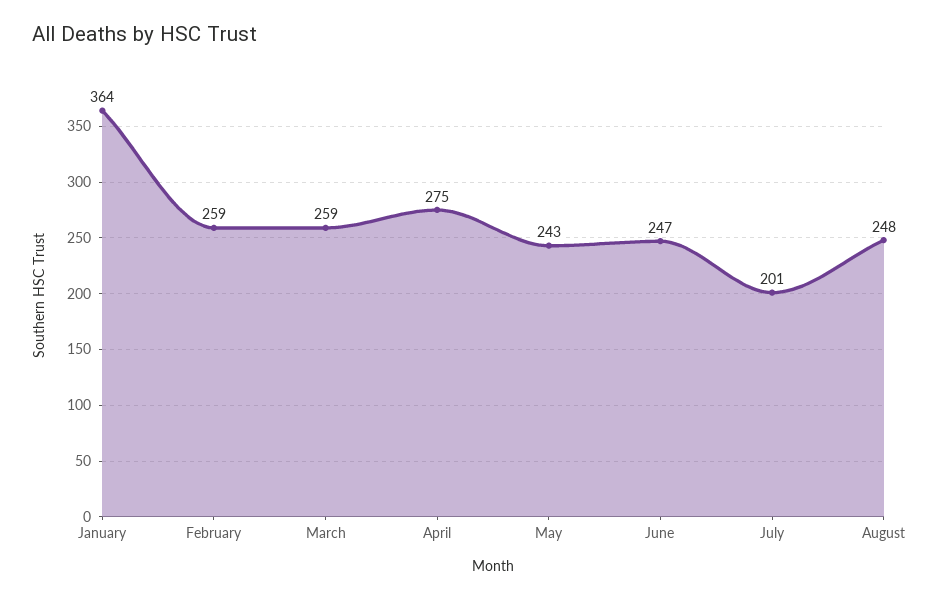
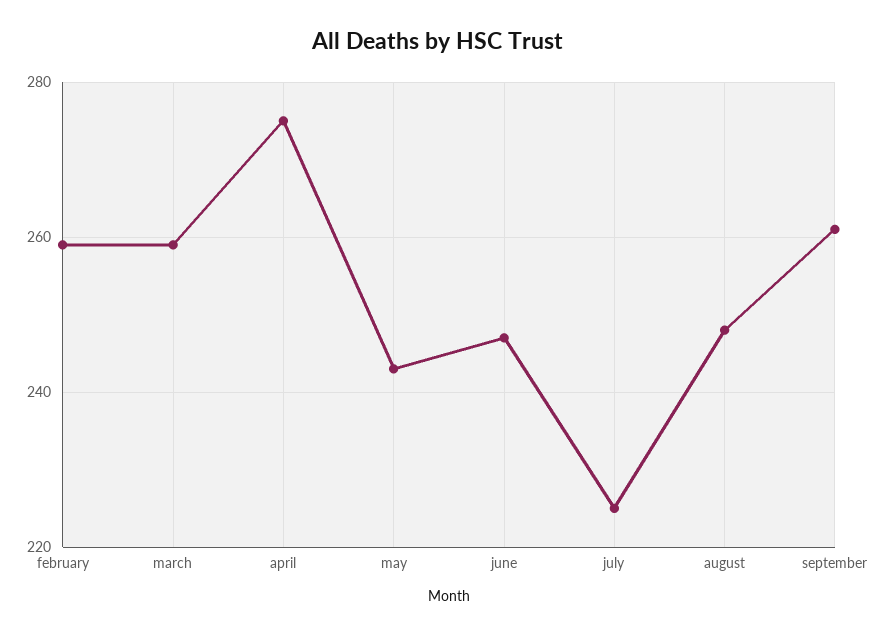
January: 364 -> none
July: 201 -> 225
september: none -> 260

